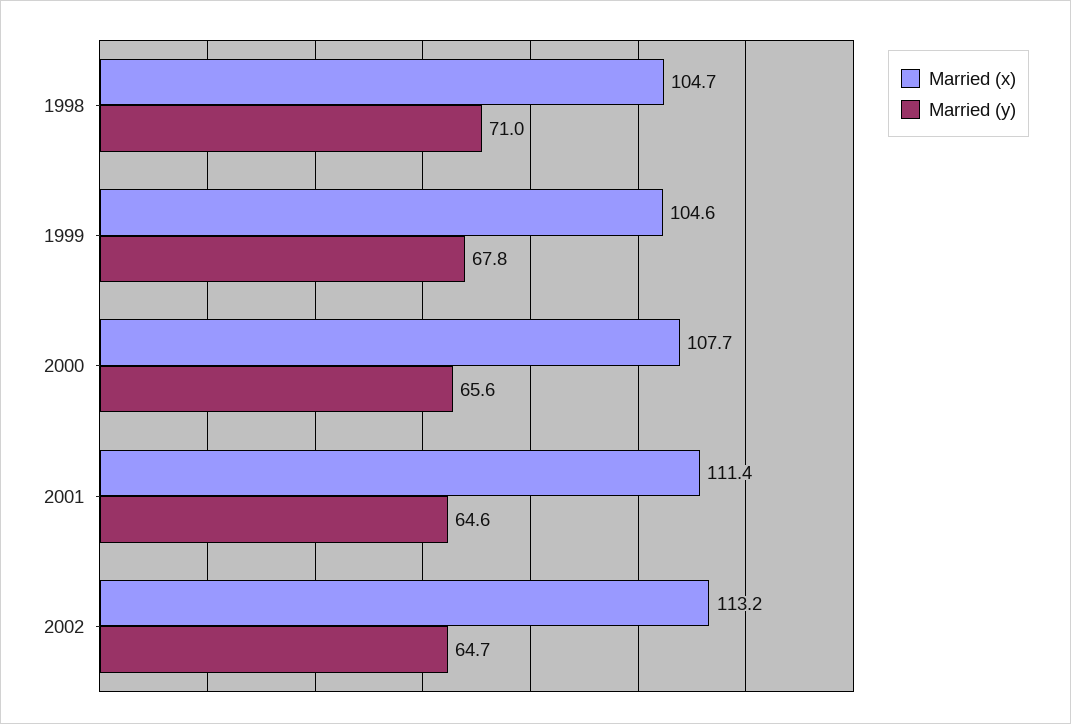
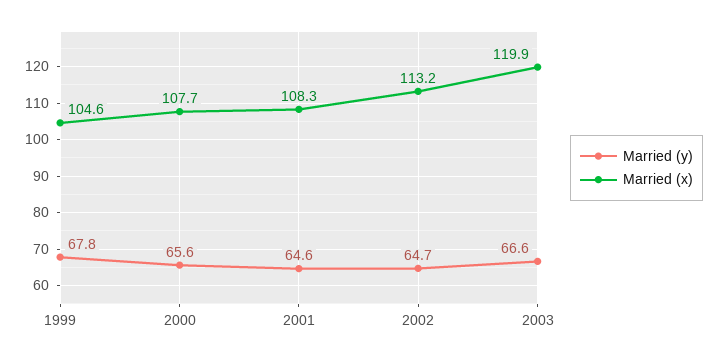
Married (x), 1998: 104.7 -> none
Married (y), 1998: 71 -> none
Married (x), 2001: 111.4 -> 108.3
Married (y), 2003: none -> 66.6
Married (x), 2003: none -> 119.9

